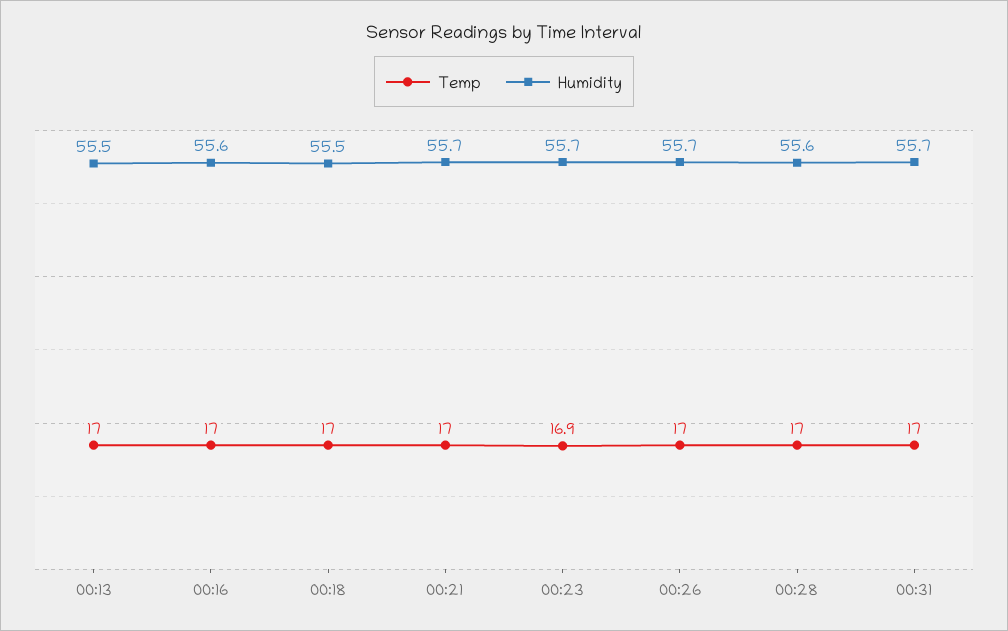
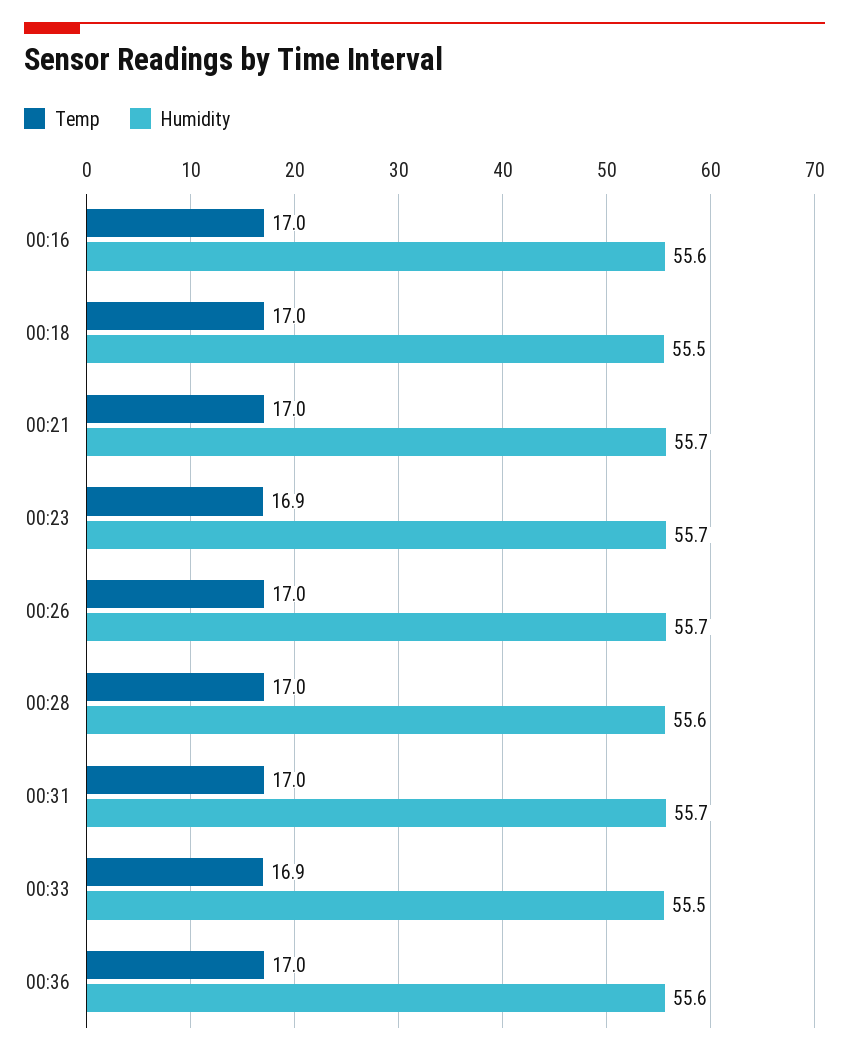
Temp, 00:13: 17 -> none
Humidity, 00:13: 55.5 -> none
Temp, 00:33: none -> 16.9
Humidity, 00:33: none -> 55.5
Temp, 00:36: none -> 17
Humidity, 00:36: none -> 55.6

